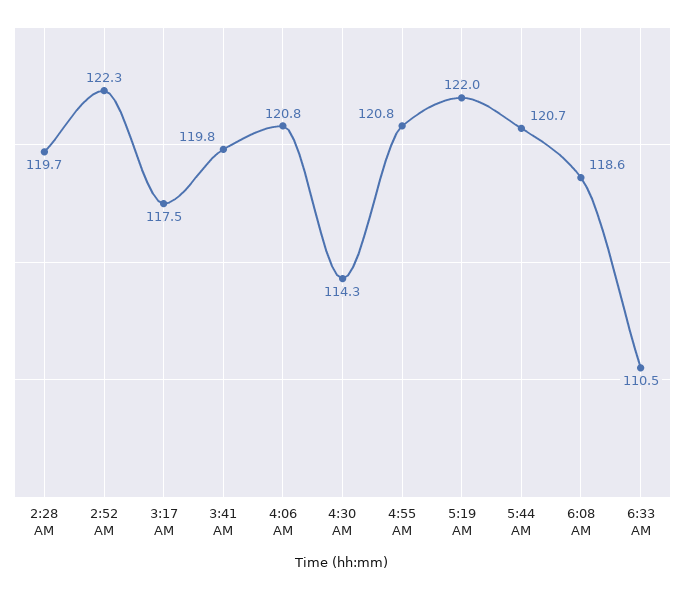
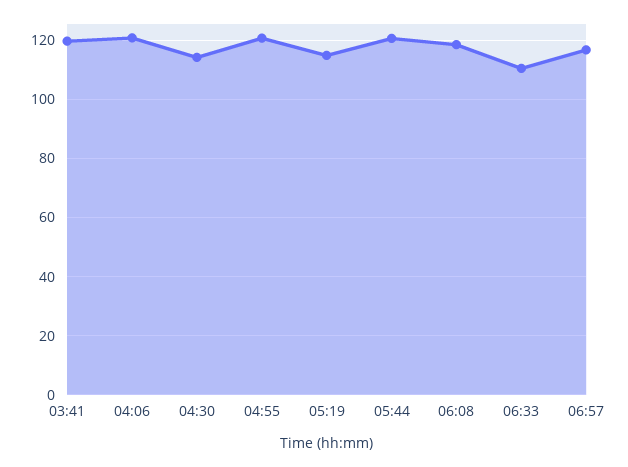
2:28 AM: 119.7 -> none
2:52 AM: 122.3 -> none
3:17 AM: 117.5 -> none
5:19 AM: 122 -> 115
06:57: none -> 117.5

